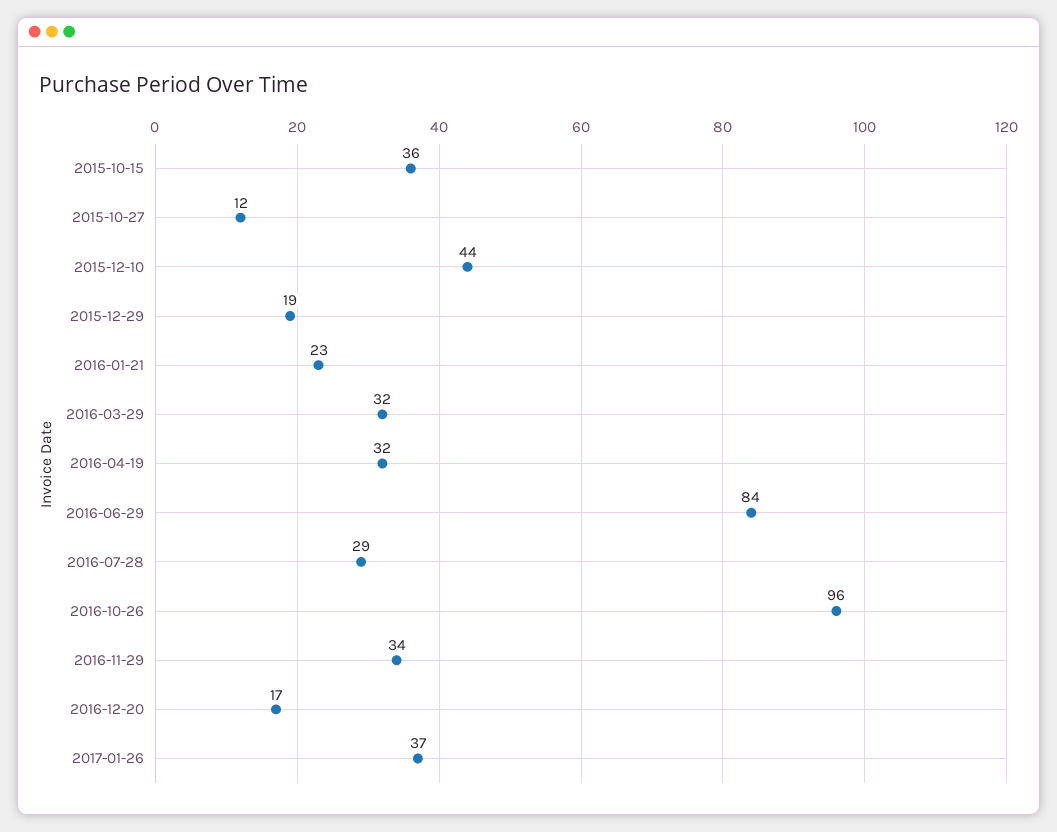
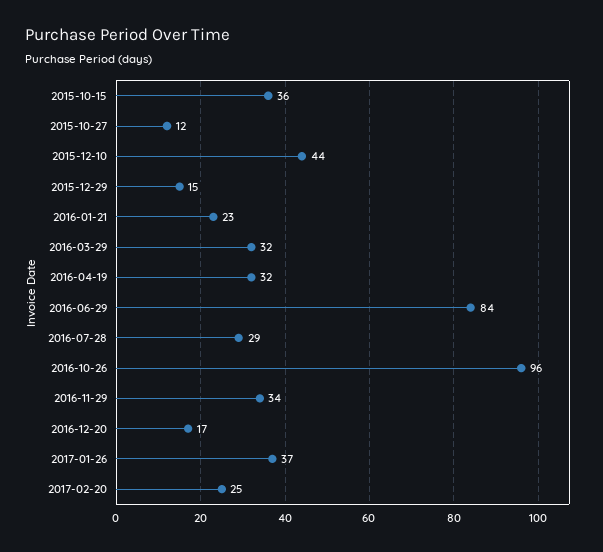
2015-12-29: 19 -> 15
2017-02-20: none -> 25

